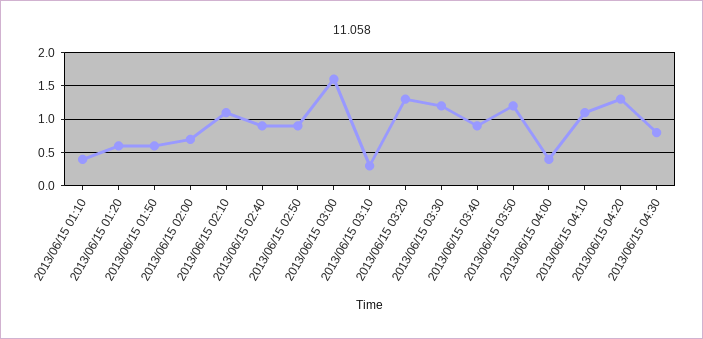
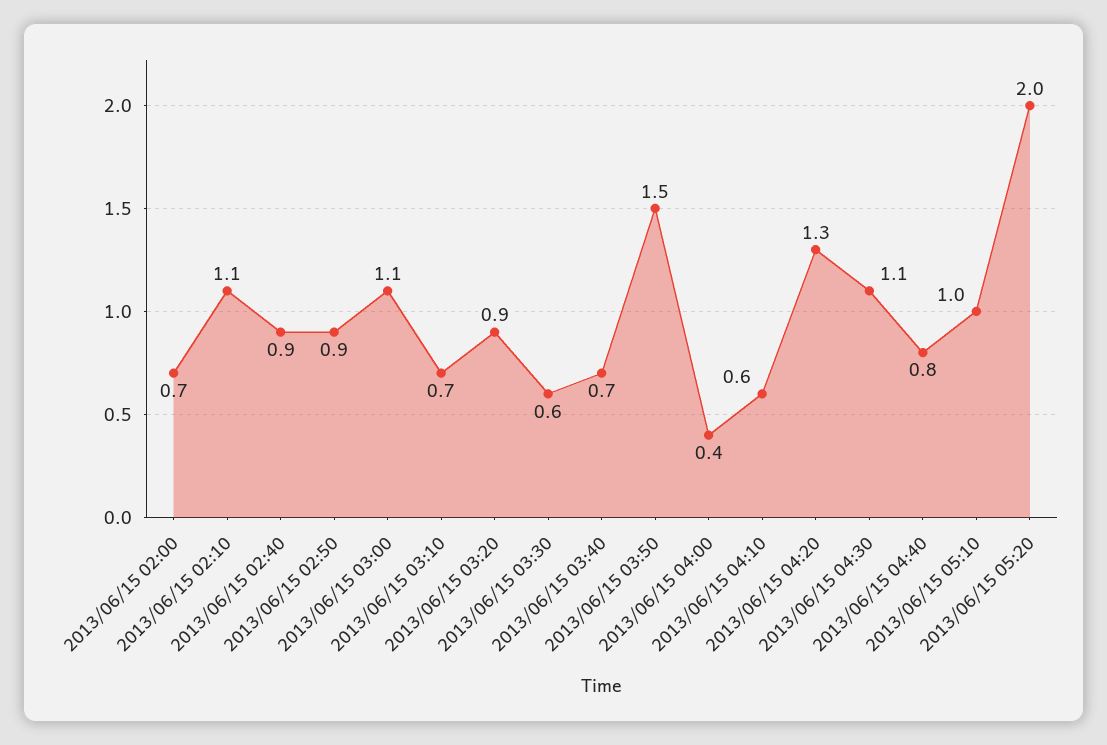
2013/06/15 01:10: 0.4 -> none
2013/06/15 01:20: 0.6 -> none
2013/06/15 01:50: 0.6 -> none
2013/06/15 03:00: 1.6 -> 1.1
2013/06/15 03:10: 0.3 -> 0.7
2013/06/15 03:20: 1.3 -> 0.9
2013/06/15 03:30: 1.2 -> 0.6
2013/06/15 03:40: 0.9 -> 0.7
2013/06/15 03:50: 1.2 -> 1.5
2013/06/15 04:10: 1.1 -> 0.6
2013/06/15 04:30: 0.8 -> 1.1
2013/06/15 04:40: none -> 0.8
2013/06/15 05:10: none -> 1
2013/06/15 05:20: none -> 2

